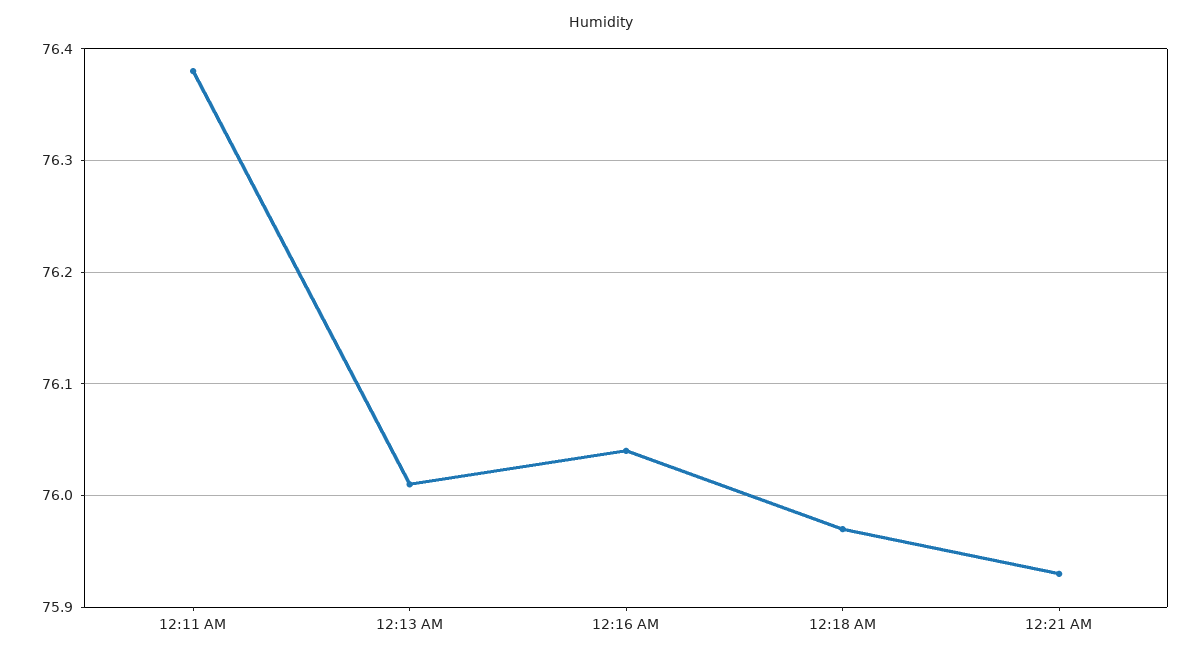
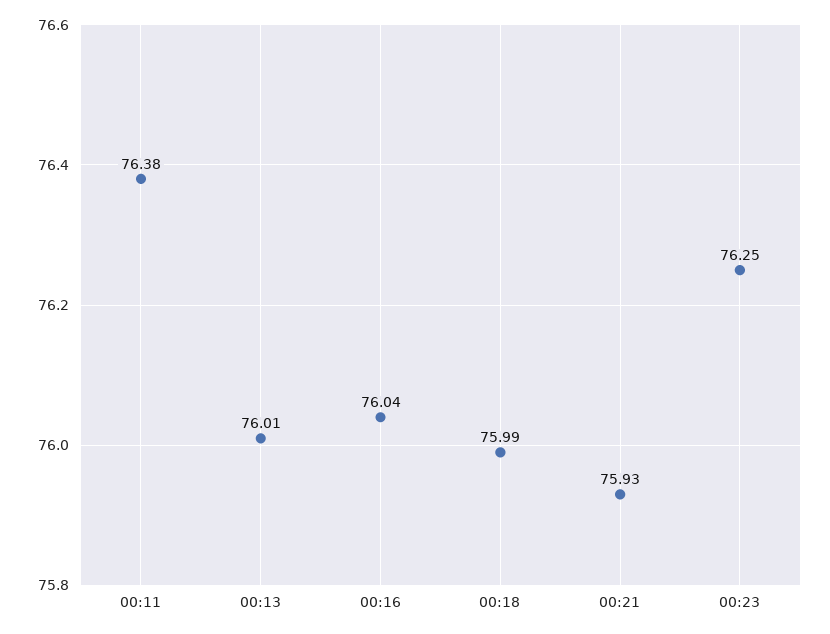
12:18 AM: 75.97 -> 75.99
00:23: none -> 76.25

